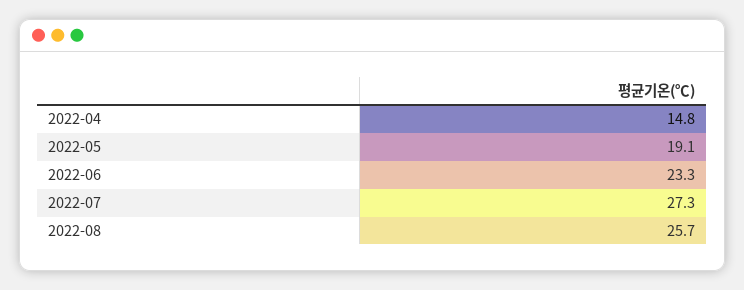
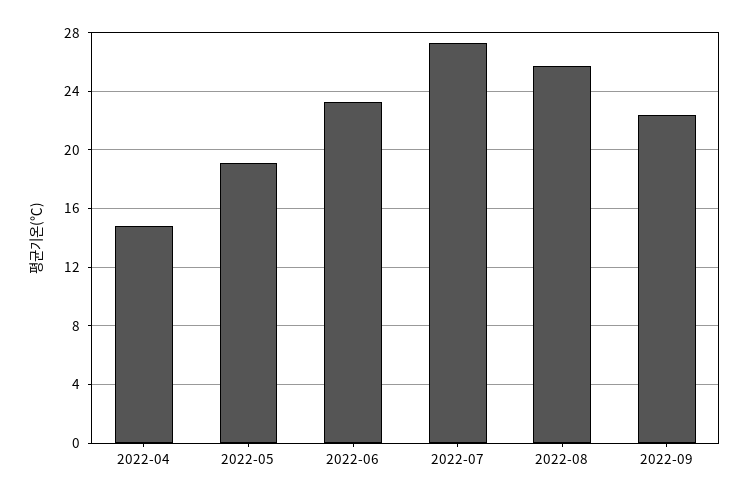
2022-09: none -> 22.5

